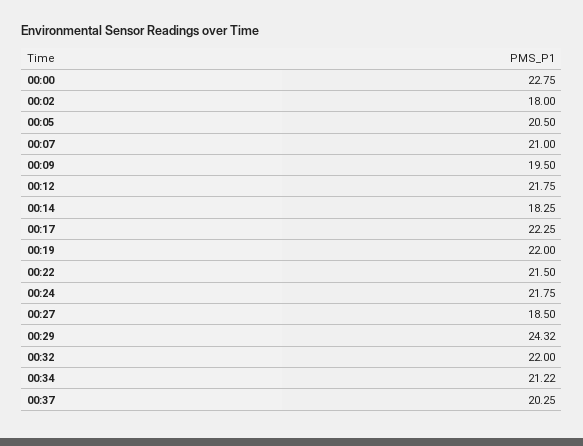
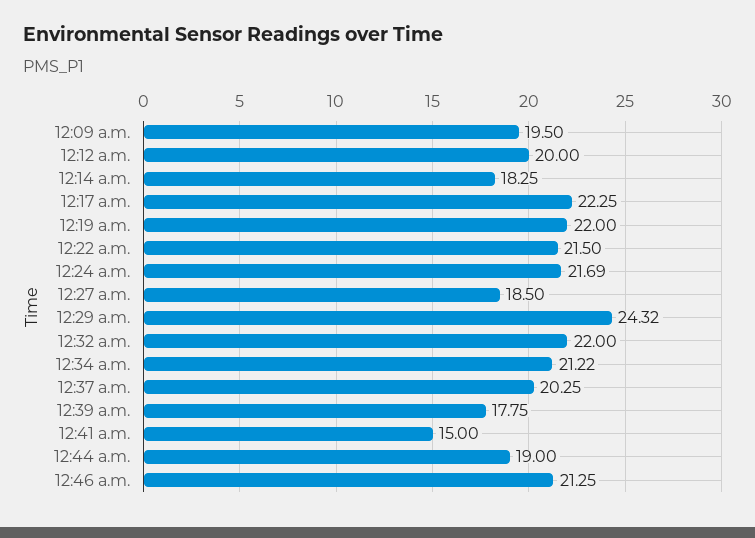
00:00: 22.75 -> none
00:02: 18 -> none
00:05: 20.5 -> none
00:07: 21 -> none
00:12: 21.75 -> 20
00:24: 21.75 -> 21.69
12:39 a.m.: none -> 17.75
12:41 a.m.: none -> 15
12:44 a.m.: none -> 19
12:46 a.m.: none -> 21.25

